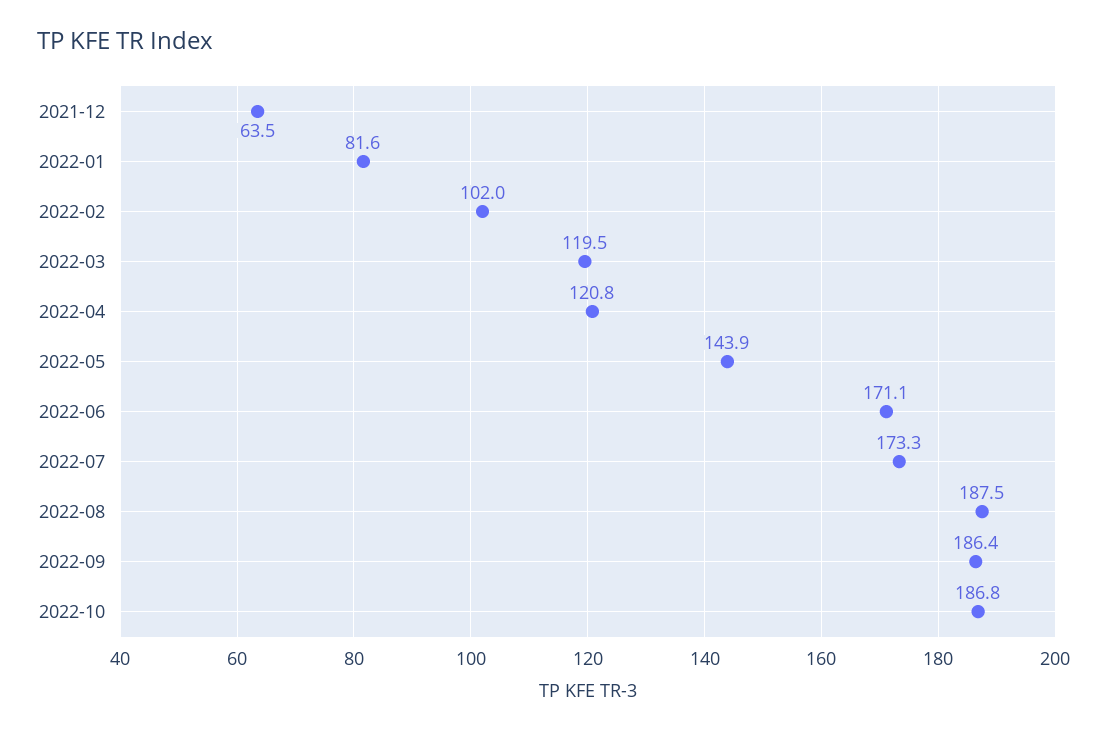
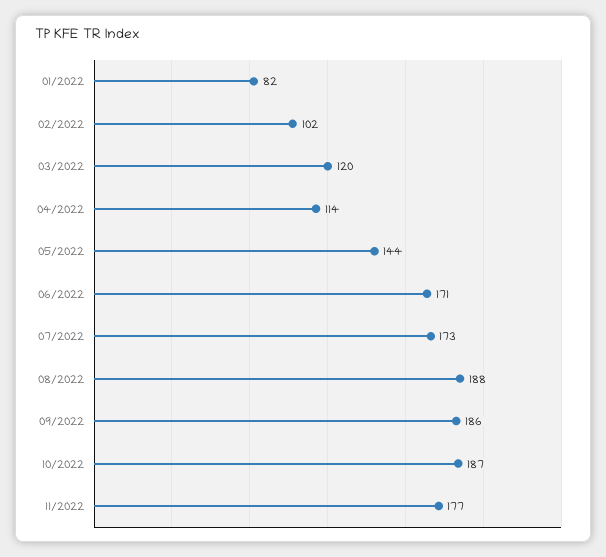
2021-12: 63.5 -> none
2022-04: 120.8 -> 114
11/2022: none -> 177

